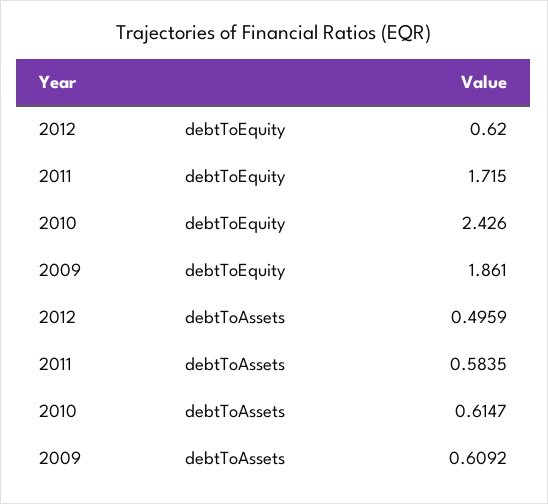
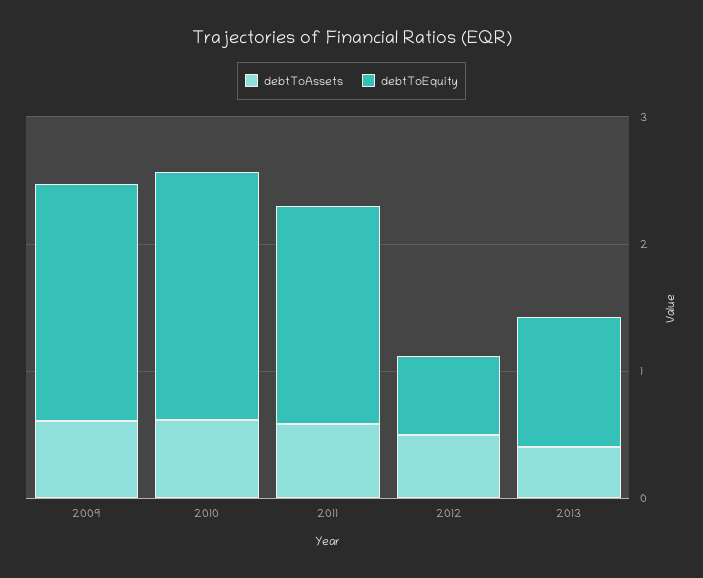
debtToEquity, 2010: 2.426 -> 2
debtToAssets, 2013: none -> 0.4
debtToEquity, 2013: none -> 1

